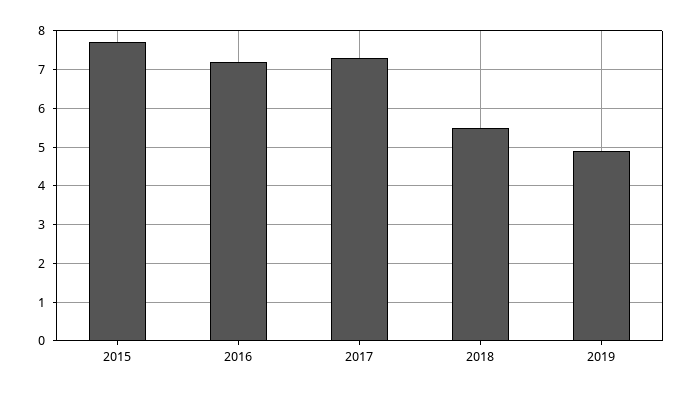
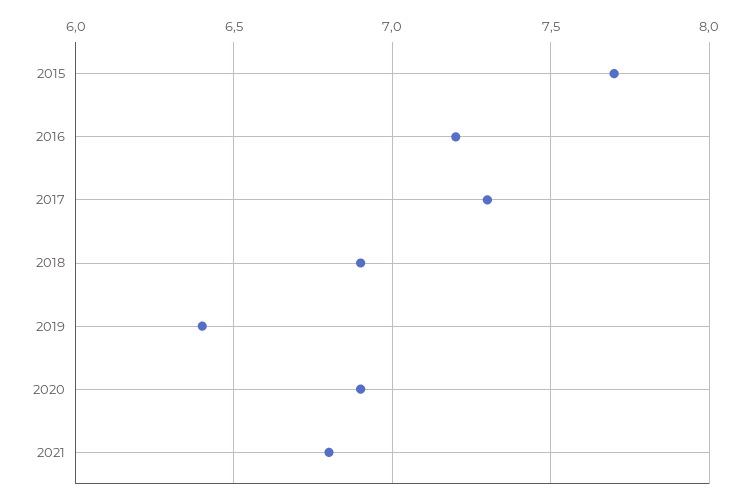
2018: 5.5 -> 6.9
2019: 5 -> 6.4
2020: none -> 6.9
2021: none -> 6.8

